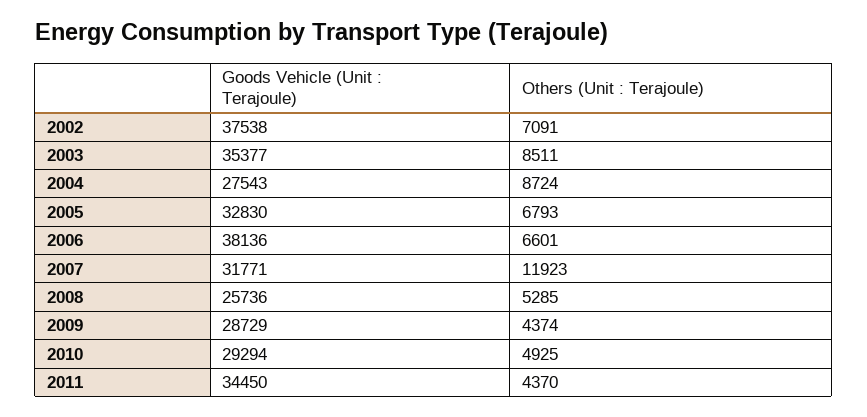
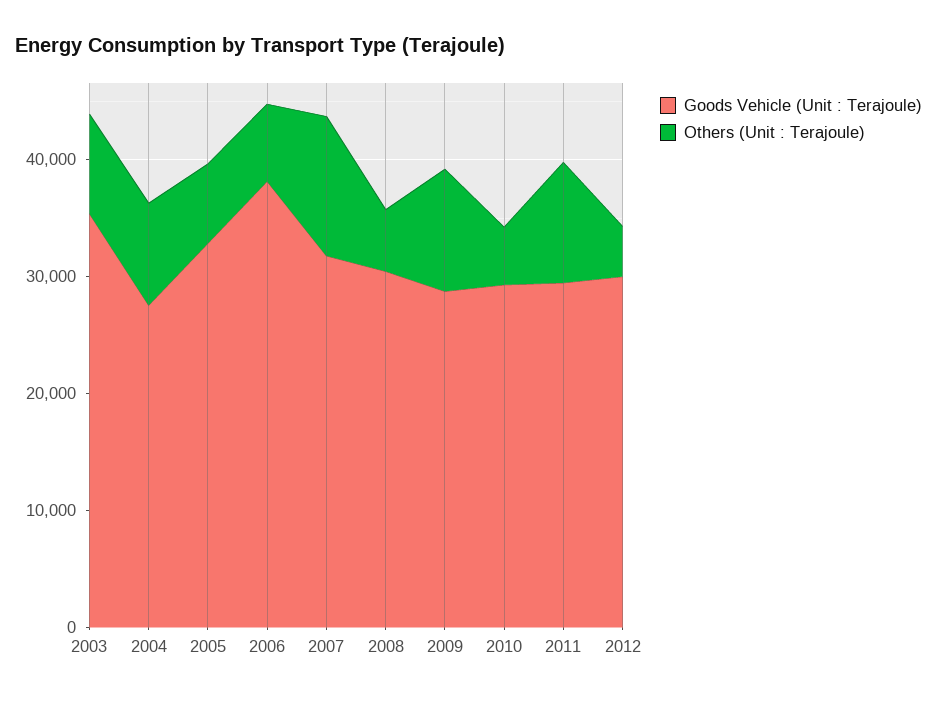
Goods Vehicle (Unit : Terajoule), 2002: 37538 -> none
Others (Unit : Terajoule), 2002: 7091 -> none
Goods Vehicle (Unit : Terajoule), 2008: 25736 -> 30000
Others (Unit : Terajoule), 2009: 4374 -> 10000
Goods Vehicle (Unit : Terajoule), 2011: 34450 -> 30000
Others (Unit : Terajoule), 2011: 4370 -> 10000
Goods Vehicle (Unit : Terajoule), 2012: none -> 30000
Others (Unit : Terajoule), 2012: none -> 4000

